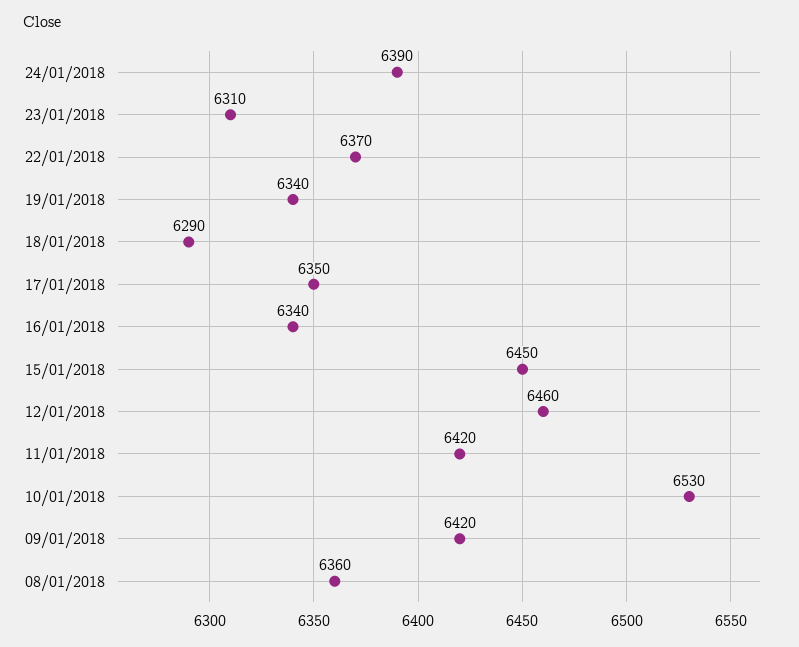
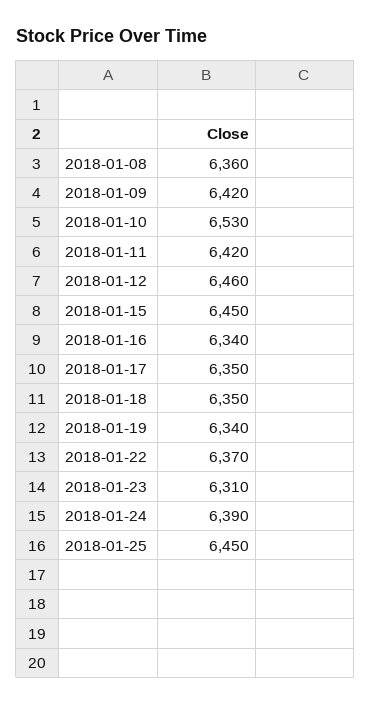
18/01/2018: 6290 -> 6350
2018-01-25: none -> 6450

